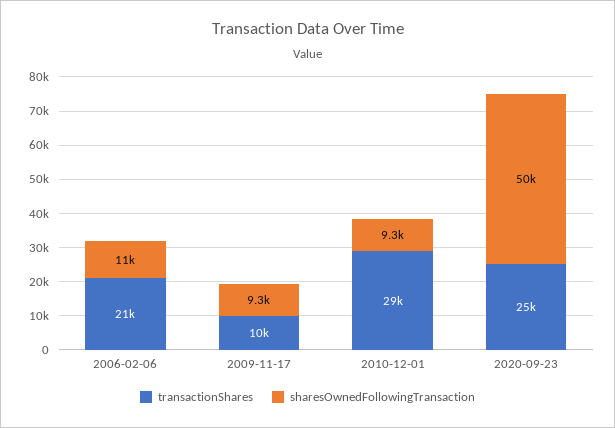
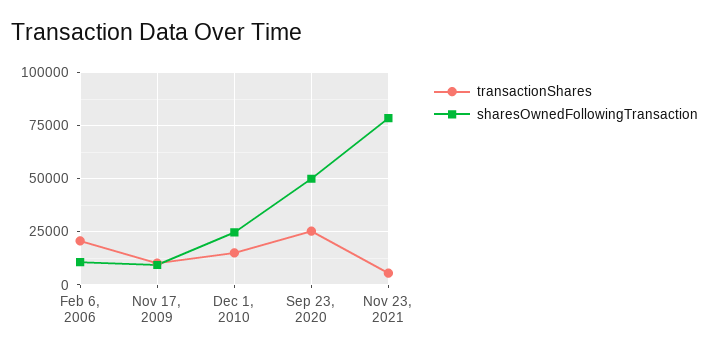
transactionShares, 2010-12-01: 29000 -> 15000
sharesOwnedFollowingTransaction, 2010-12-01: 9300 -> 25000
transactionShares, Nov 23, 2021: none -> 5000
sharesOwnedFollowingTransaction, Nov 23, 2021: none -> 80000

